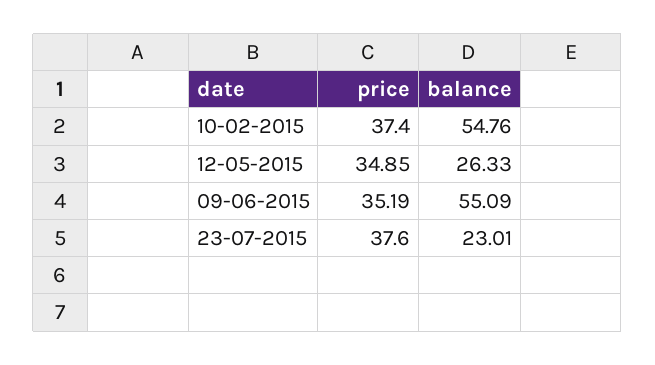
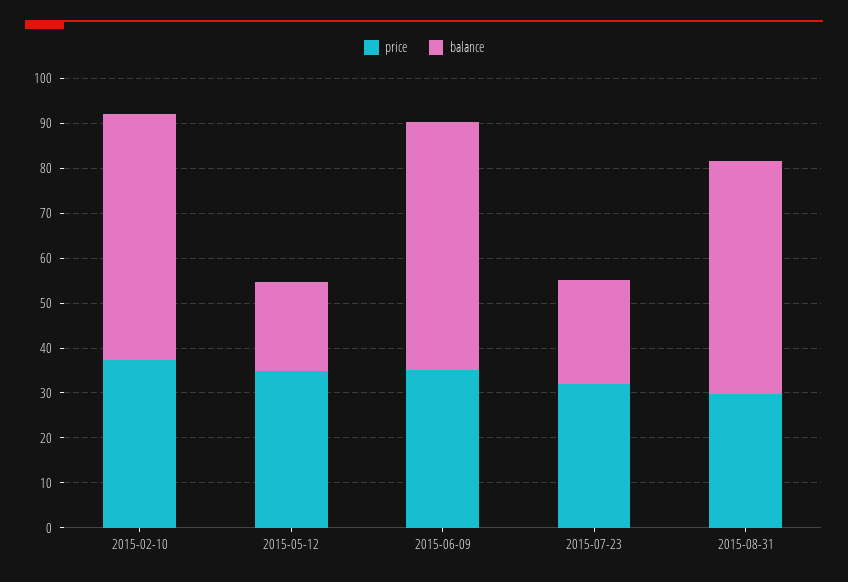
balance, 12-05-2015: 26.33 -> 20
price, 23-07-2015: 37.6 -> 32
price, 2015-08-31: none -> 30
balance, 2015-08-31: none -> 52

